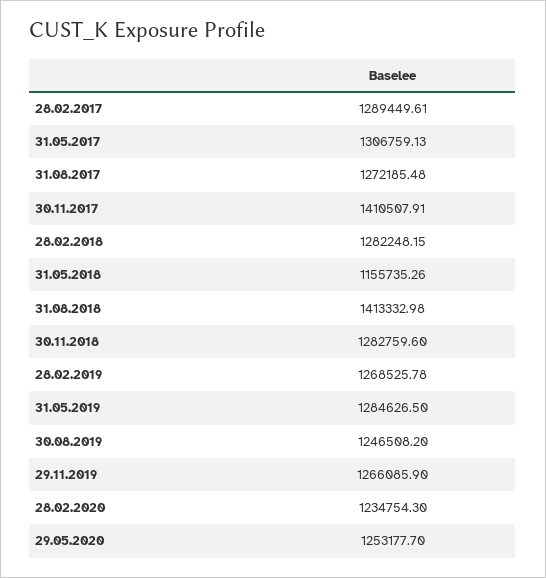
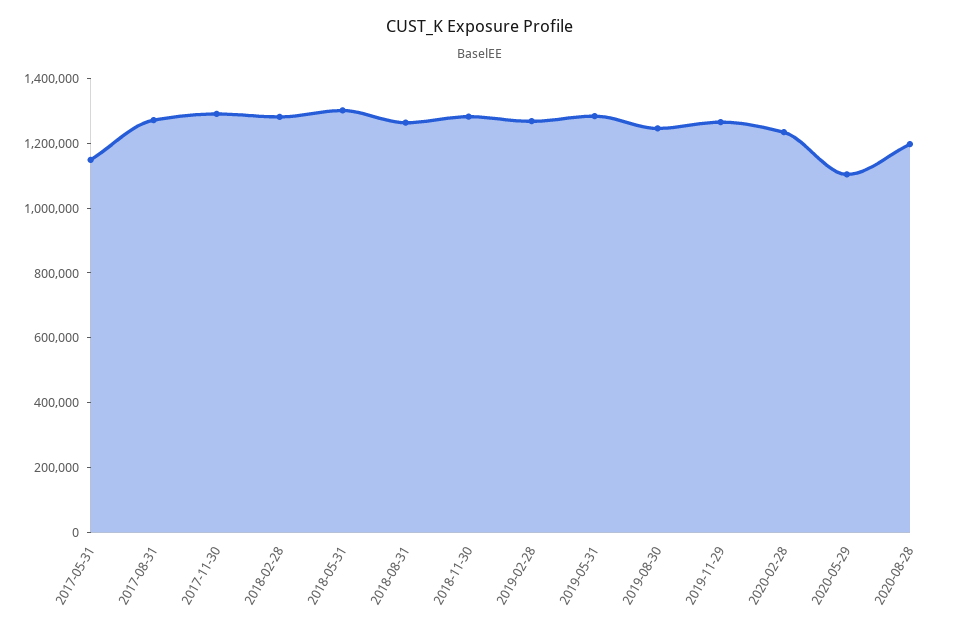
28.02.2017: 1289449.61 -> none
31.05.2017: 1306759.13 -> 1150000
30.11.2017: 1410507.91 -> 1300000
31.05.2018: 1155735.26 -> 1300000
31.08.2018: 1413332.98 -> 1250000
29.05.2020: 1253177.7 -> 1100000
2020-08-28: none -> 1200000

